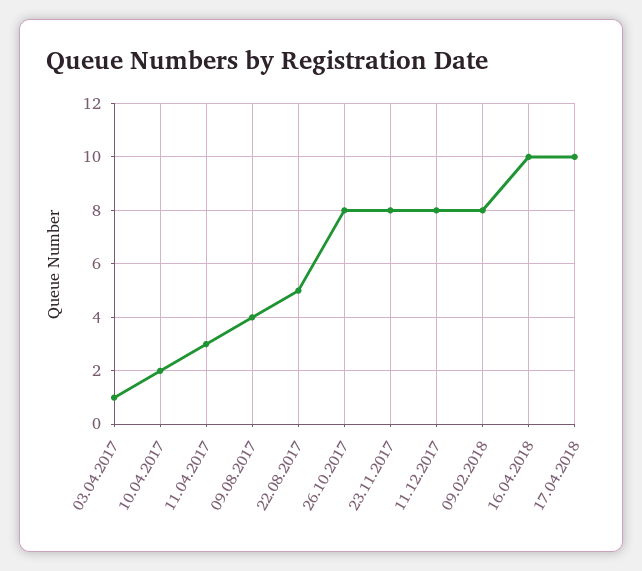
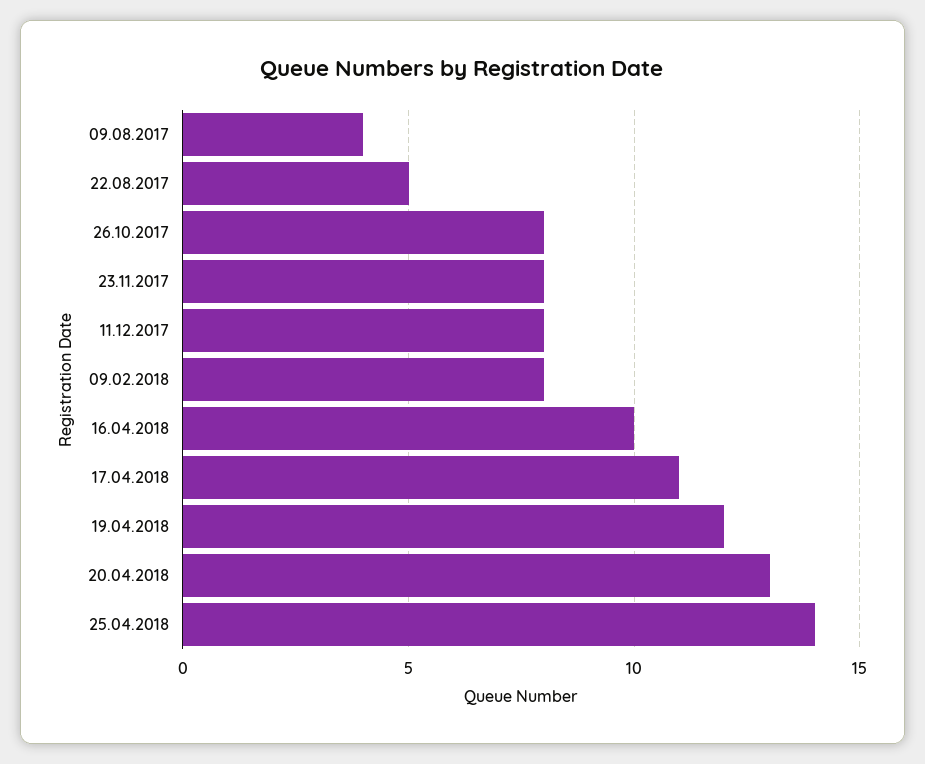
03.04.2017: 1 -> none
10.04.2017: 2 -> none
11.04.2017: 3 -> none
17.04.2018: 10 -> 11
19.04.2018: none -> 12
20.04.2018: none -> 13
25.04.2018: none -> 14

